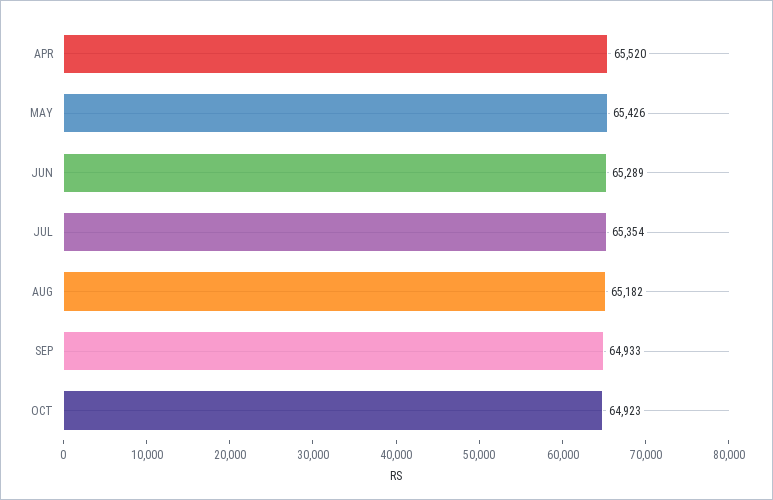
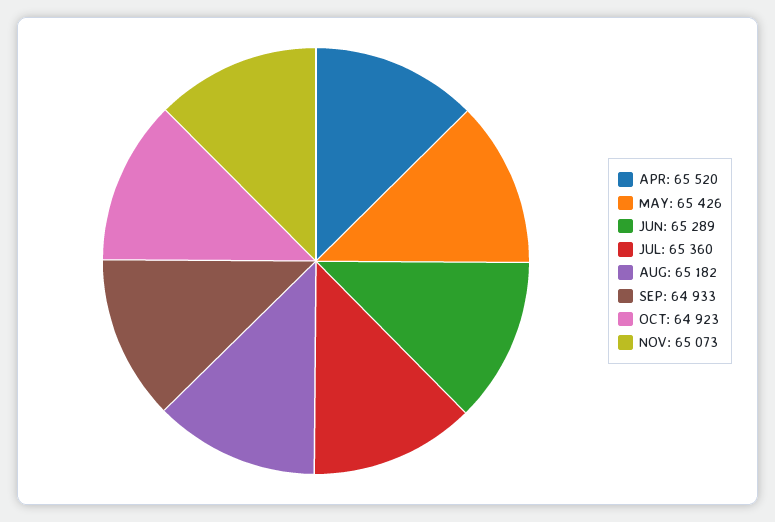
JUL: 65354 -> 65360
NOV: none -> 65073

